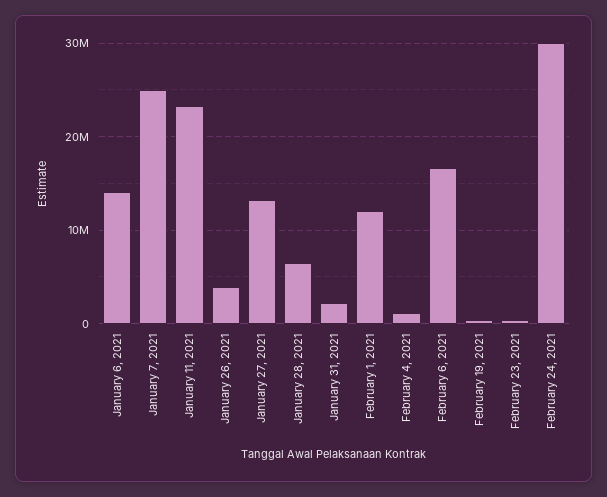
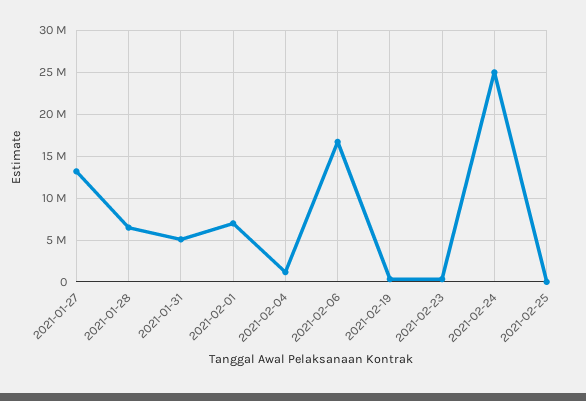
January 6, 2021: 14000000 -> none
January 7, 2021: 25000000 -> none
January 11, 2021: 23000000 -> none
January 26, 2021: 4000000 -> none
January 31, 2021: 2000000 -> 5000000
February 1, 2021: 12000000 -> 7000000
February 24, 2021: 30000000 -> 25000000
2021-02-25: none -> 0

